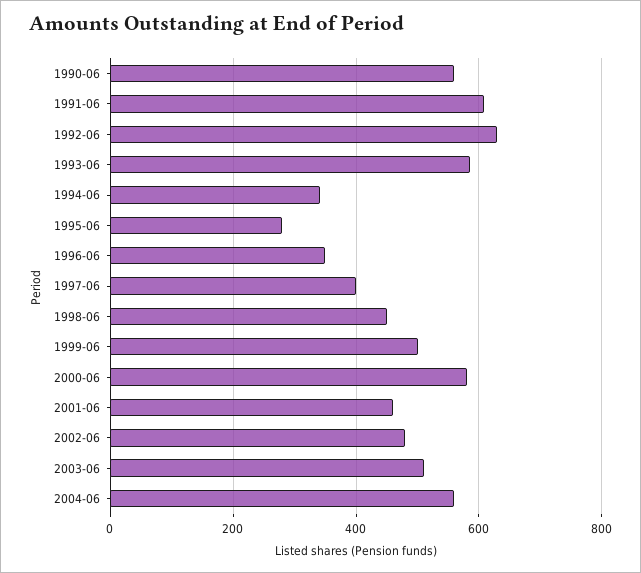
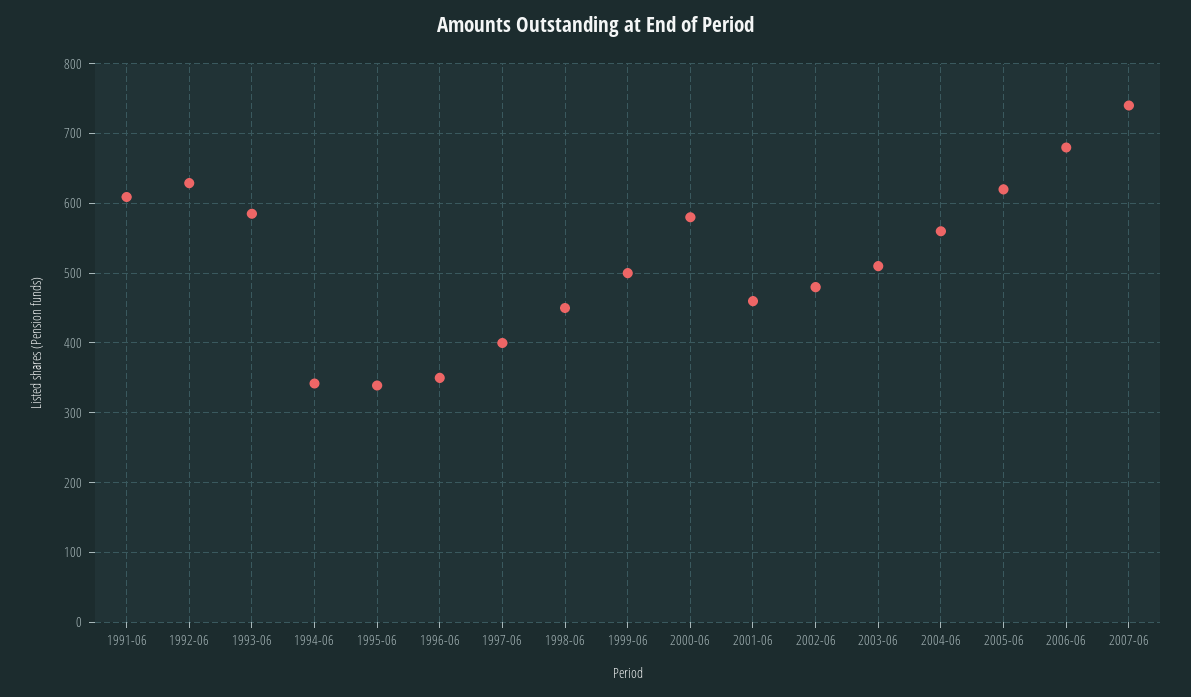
1990-06: 560 -> none
1995-06: 280 -> 340
2005-06: none -> 620
2006-06: none -> 680
2007-06: none -> 740

